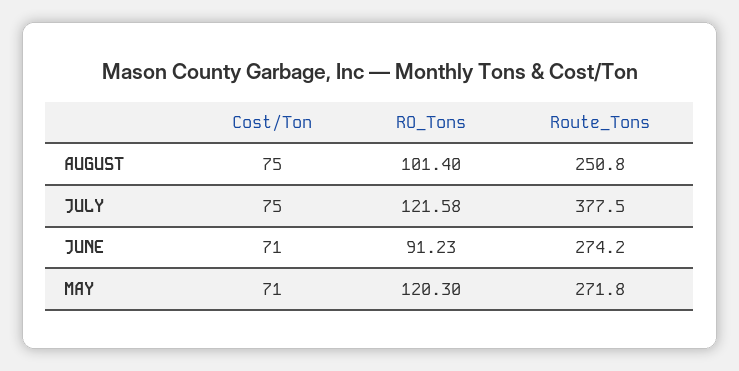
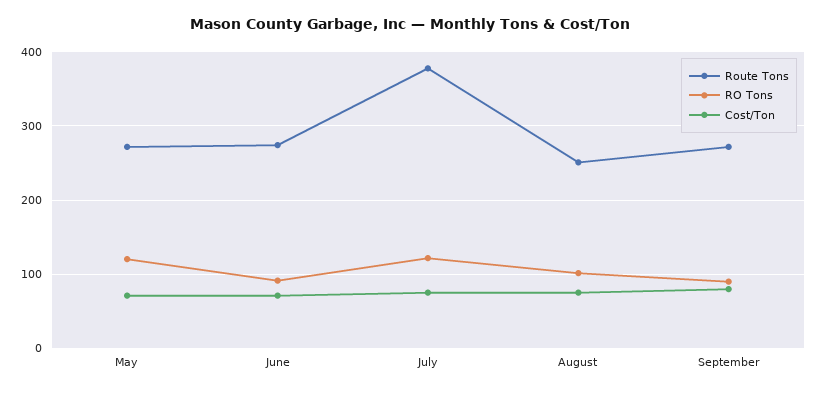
Route_Tons, September: none -> 270
RO_Tons, September: none -> 90
Cost/Ton, September: none -> 80

